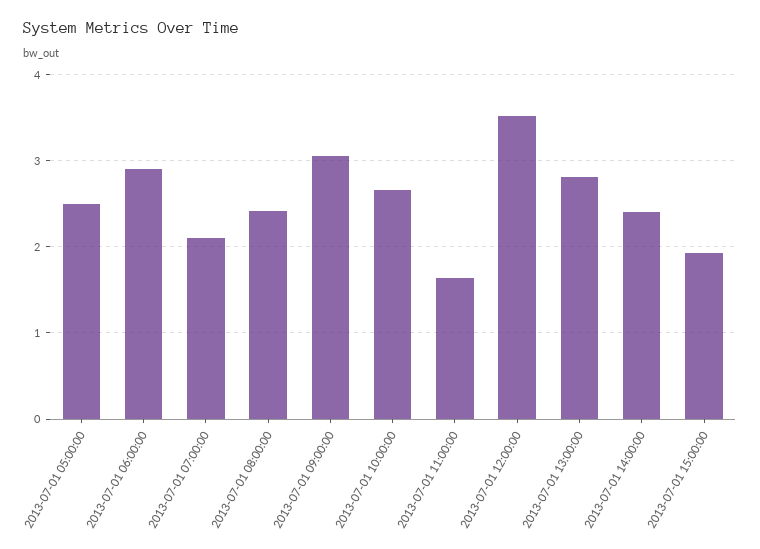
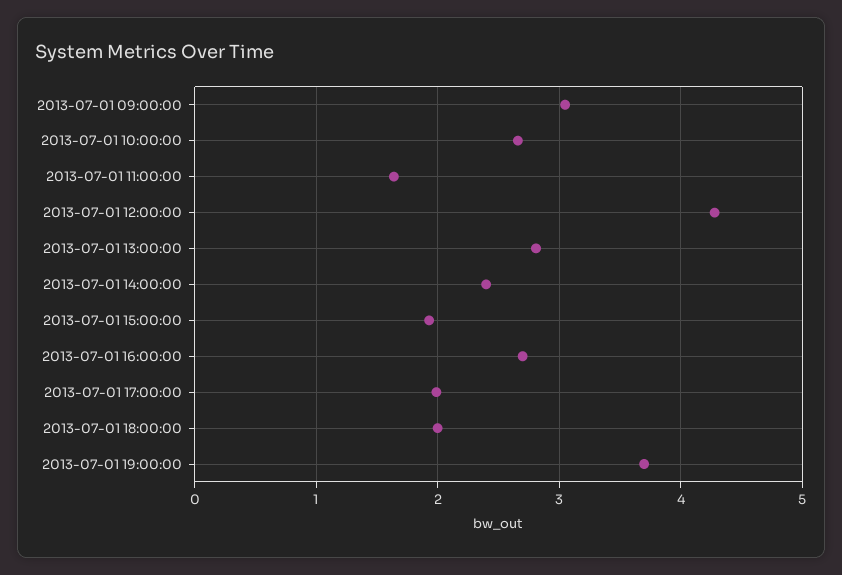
2013-07-01 05:00:00: 2.5 -> none
2013-07-01 06:00:00: 2.9 -> none
2013-07-01 07:00:00: 2.1 -> none
2013-07-01 08:00:00: 2.4 -> none
2013-07-01 12:00:00: 3.5 -> 4.3
2013-07-01 16:00:00: none -> 2.7
2013-07-01 17:00:00: none -> 2
2013-07-01 18:00:00: none -> 2
2013-07-01 19:00:00: none -> 3.7

